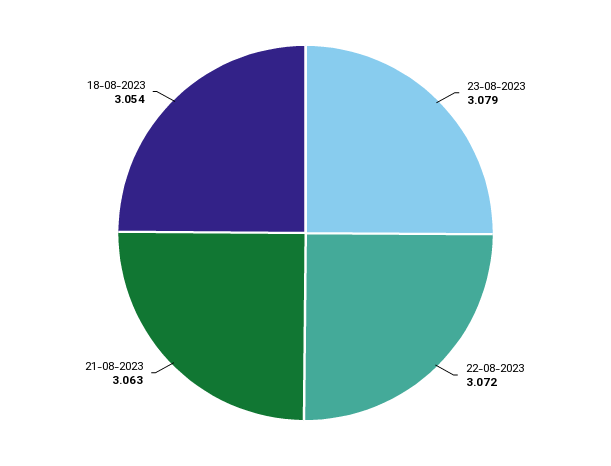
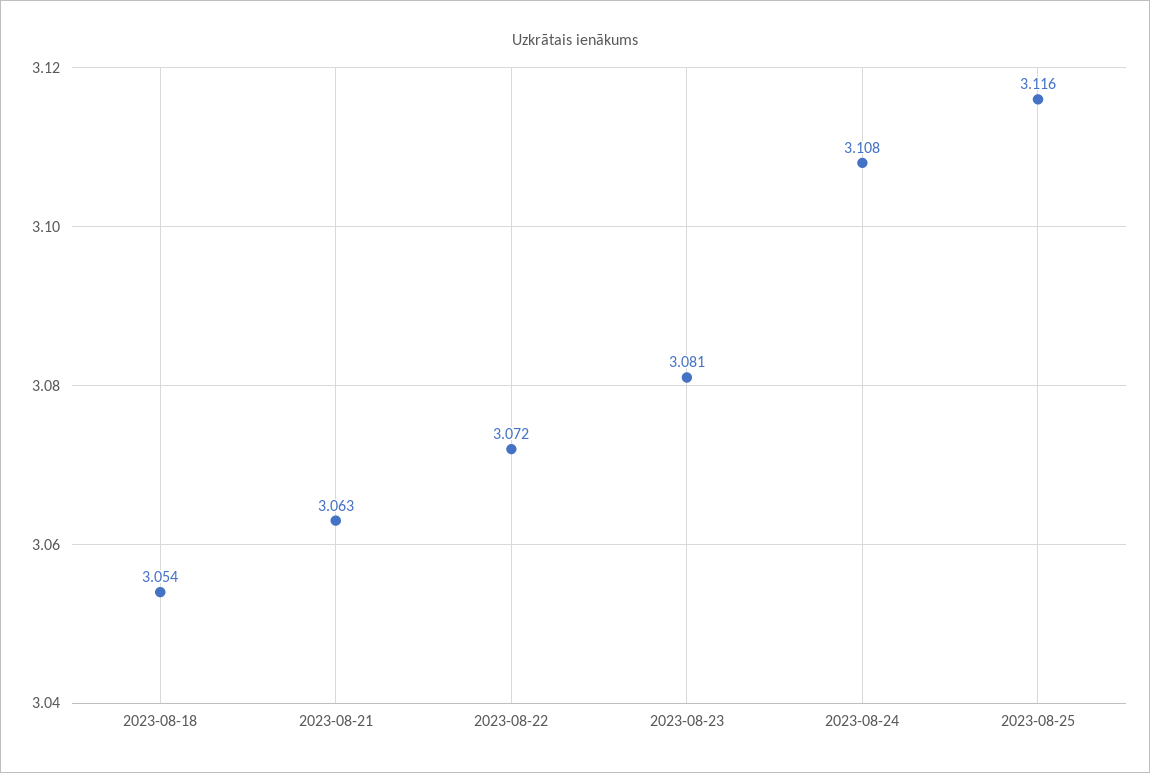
23-08-2023: 3.079 -> 3.081
2023-08-24: none -> 3.108
2023-08-25: none -> 3.116

